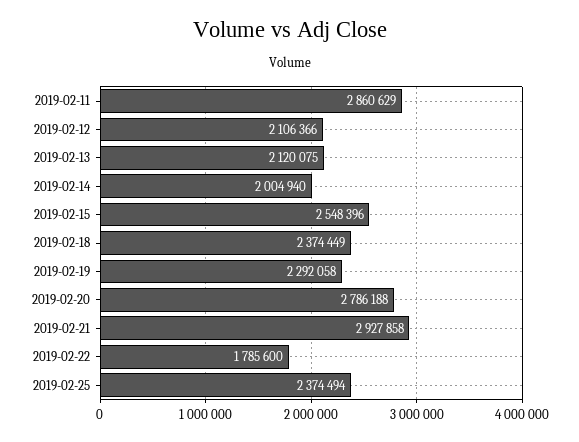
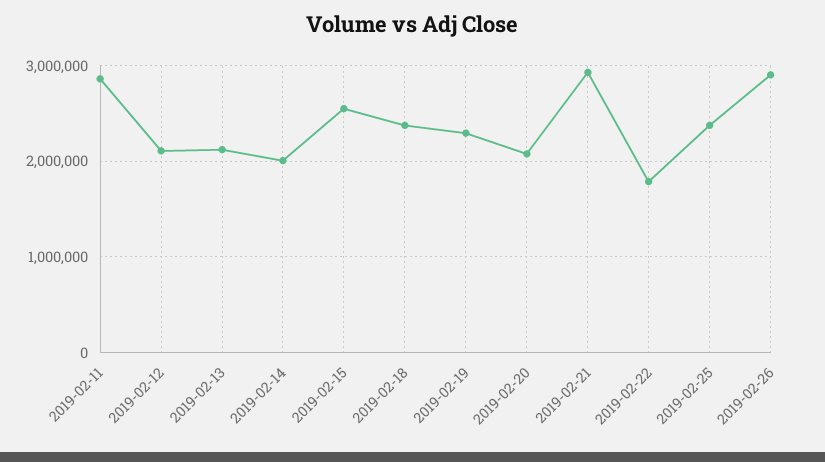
2019-02-20: 2786188 -> 2100000
2019-02-26: none -> 2900000

